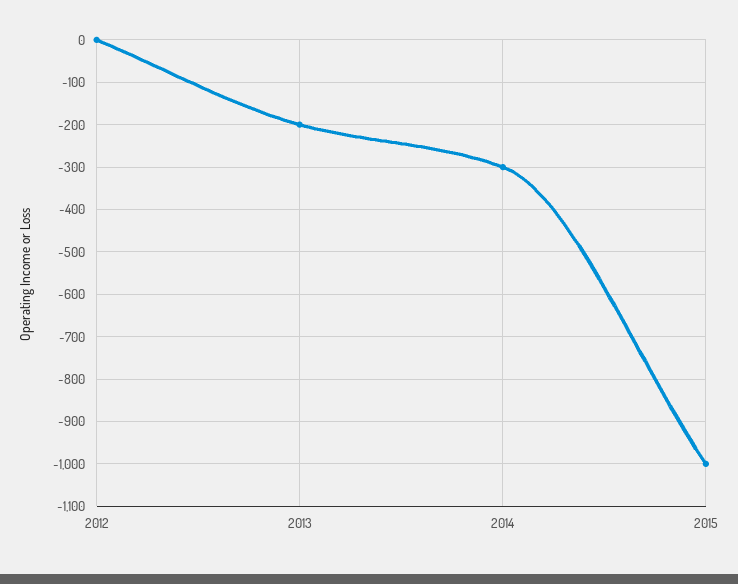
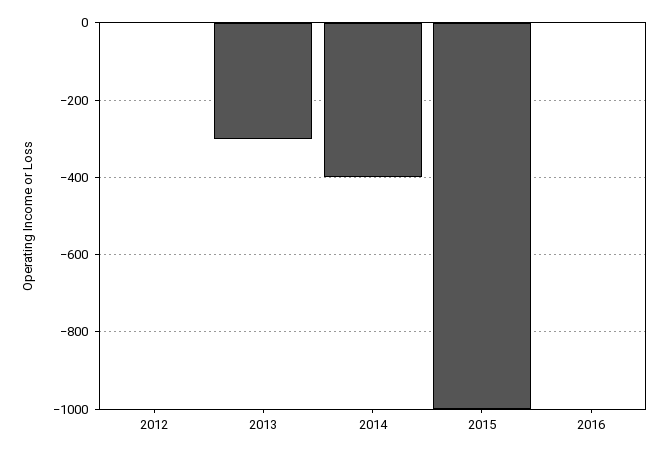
2013: -200 -> -300
2014: -300 -> -400
2016: none -> 0

